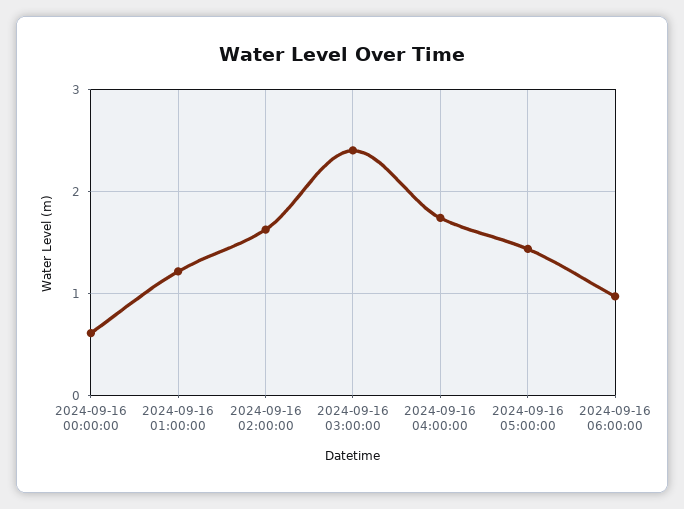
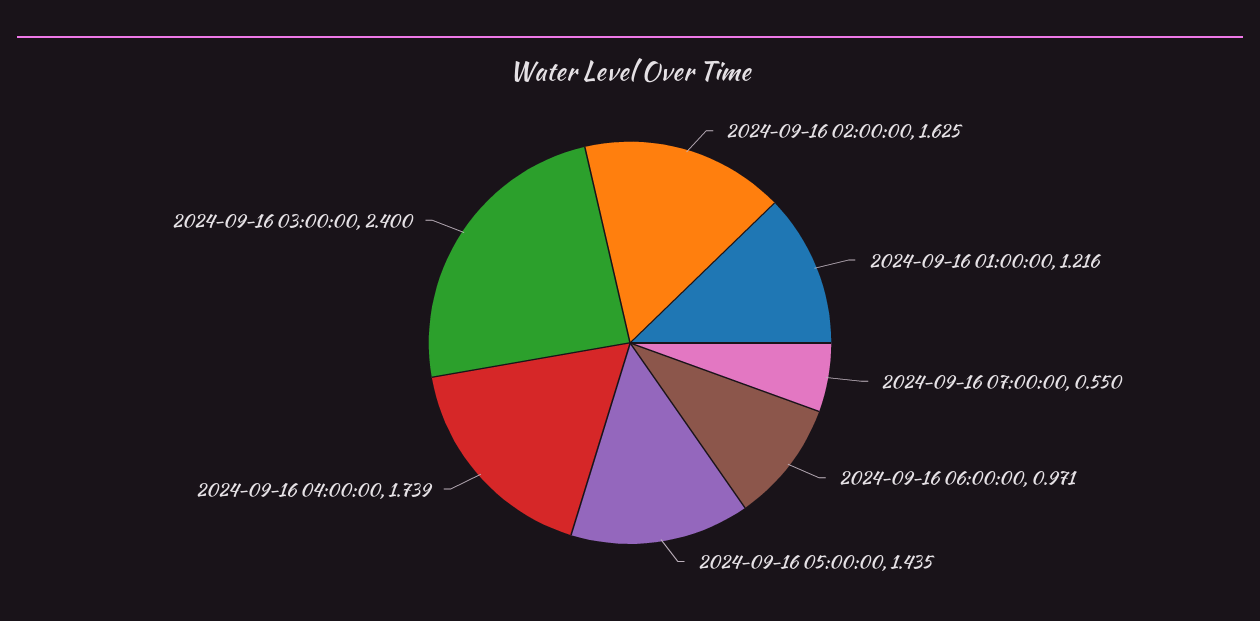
2024-09-16 00:00:00: 0.6 -> none
2024-09-16 07:00:00: none -> 0.55

